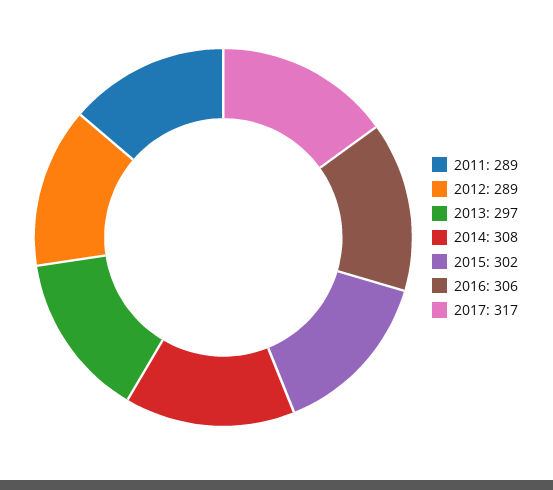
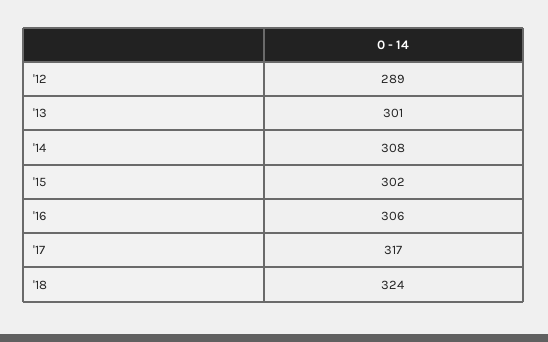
2011: 289 -> none
2013: 297 -> 301
'18: none -> 324

